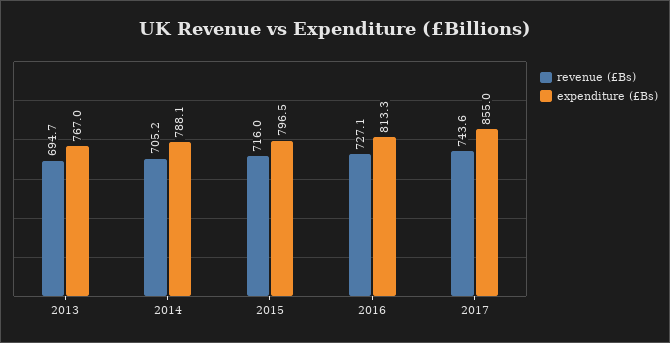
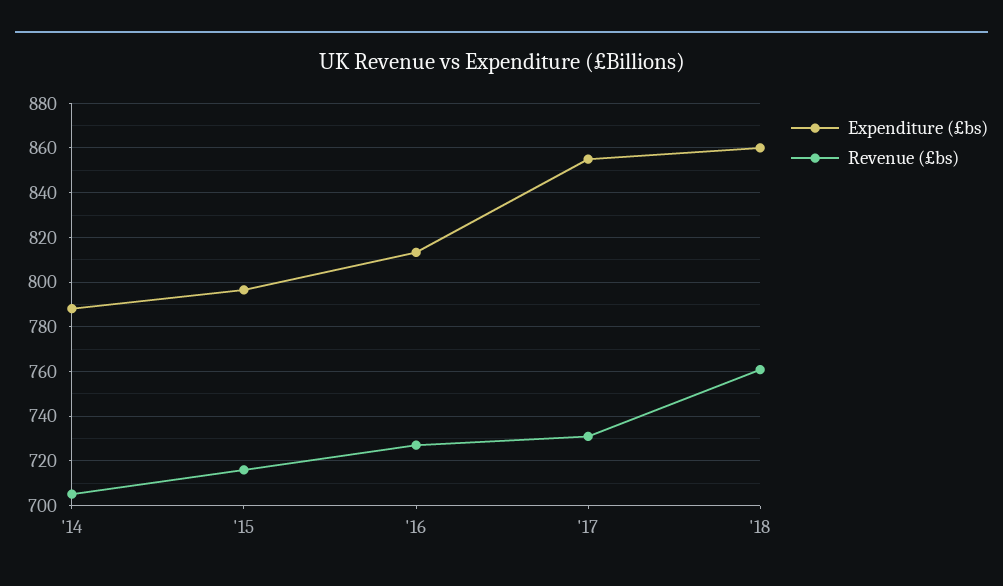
revenue (£Bs), 2013: 694.7 -> none
expenditure (£Bs), 2013: 767 -> none
revenue (£Bs), 2017: 743.6 -> 730
expenditure (£Bs), '18: none -> 860
revenue (£Bs), '18: none -> 760

